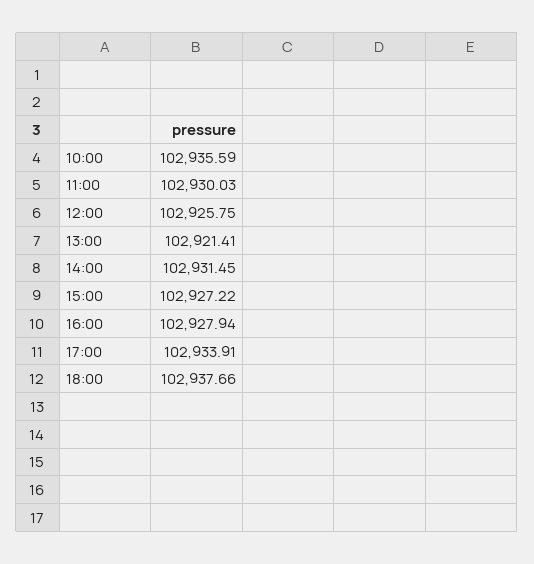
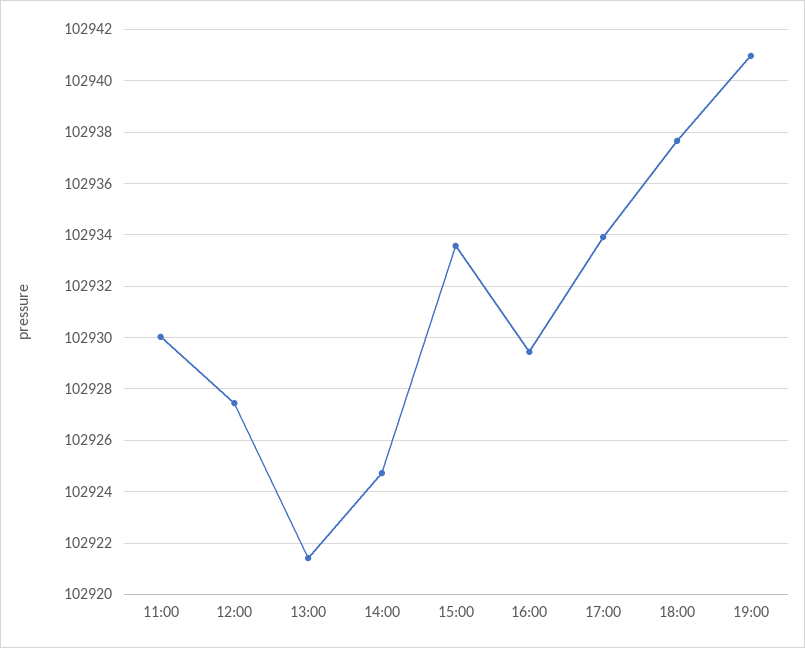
10:00: 102935.59 -> none
12:00: 102925.75 -> 102927.5
14:00: 102931.45 -> 102924.75
15:00: 102927.22 -> 102933.5
16:00: 102927.94 -> 102929.5
19:00: none -> 102941

